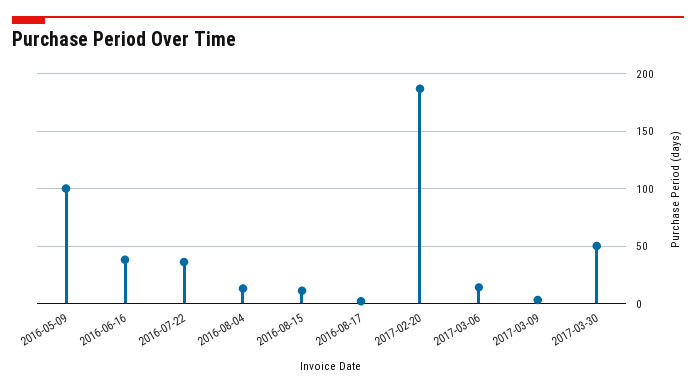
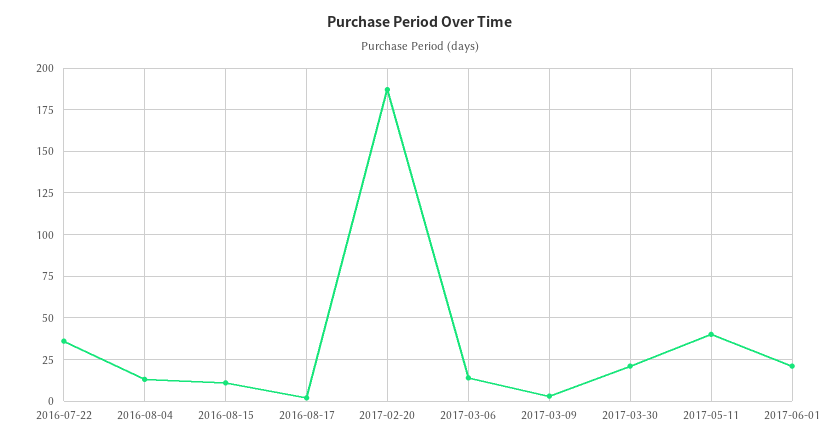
2016-05-09: 100 -> none
2016-06-16: 40 -> none
2017-03-30: 50 -> 20
2017-05-11: none -> 40
2017-06-01: none -> 20

